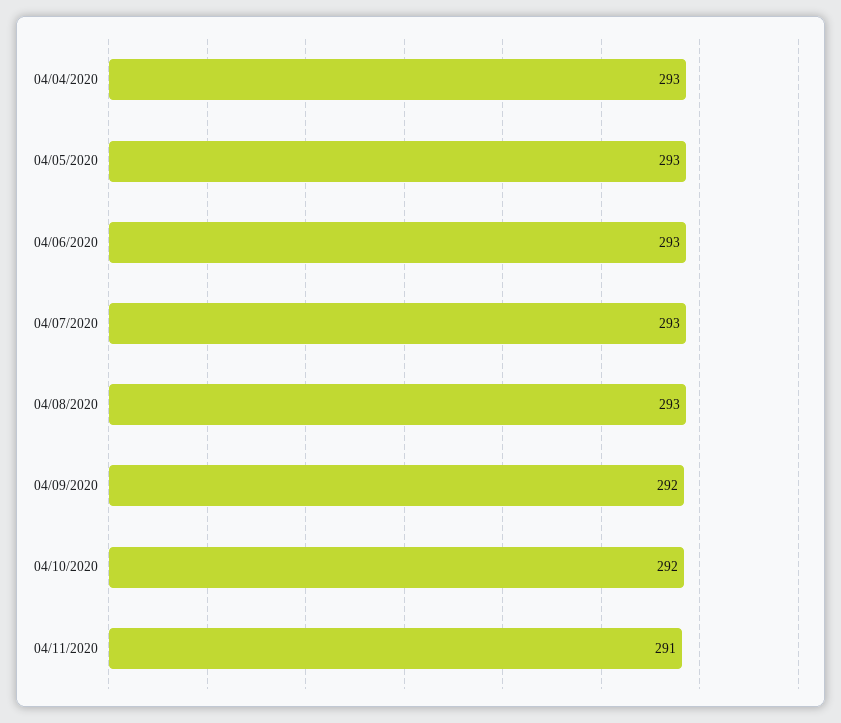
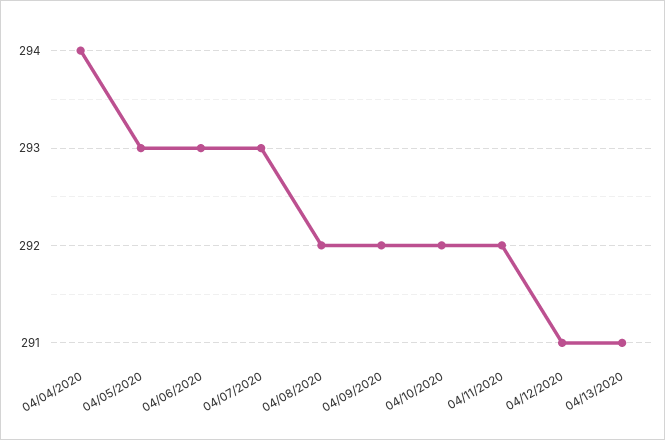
04/04/2020: 293 -> 294
04/08/2020: 293 -> 292
04/11/2020: 291 -> 292
04/12/2020: none -> 291
04/13/2020: none -> 291

